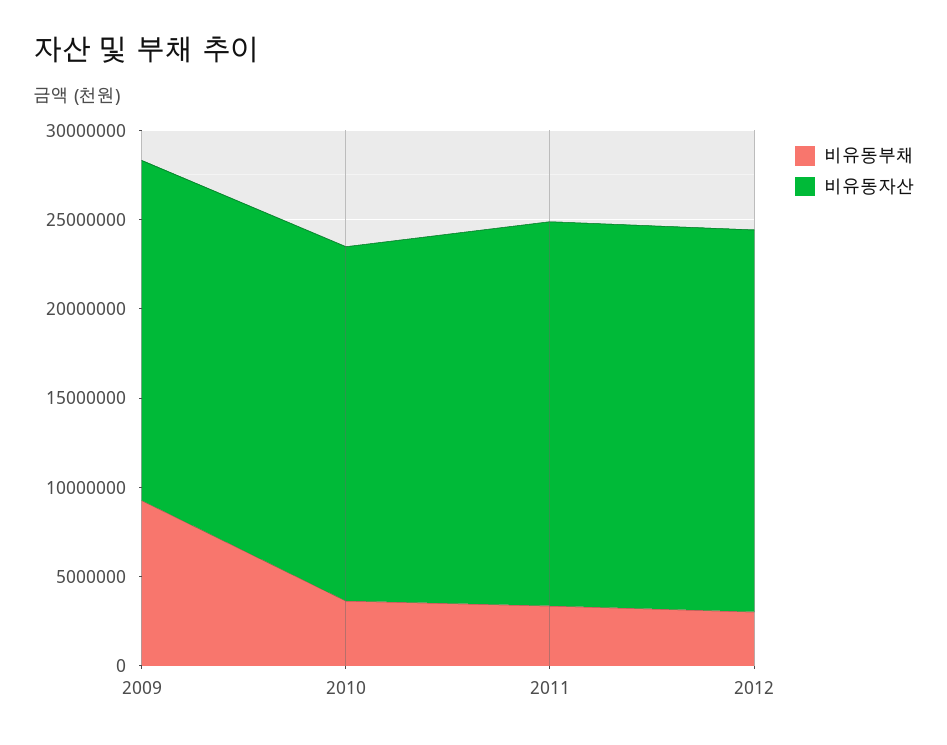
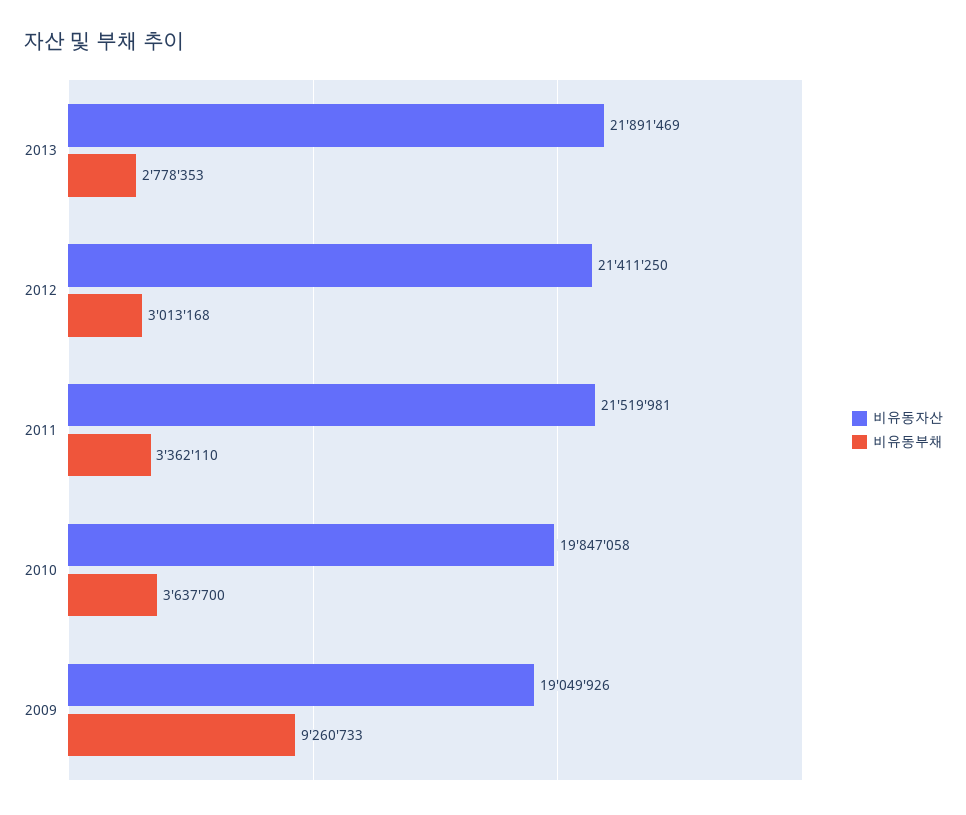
비유동자산, 2013: none -> 21891469
비유동부채, 2013: none -> 2778353

